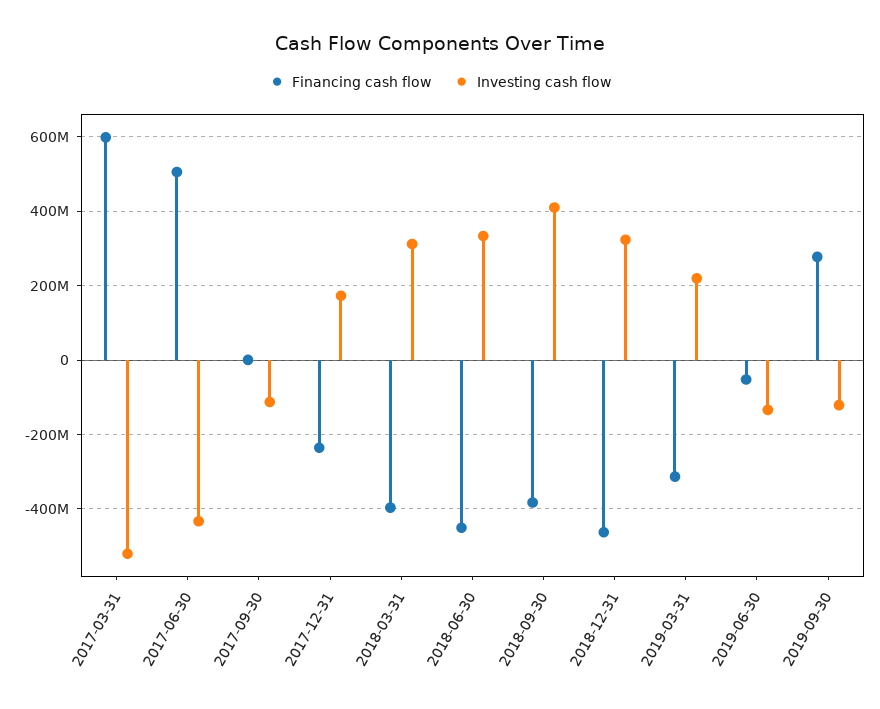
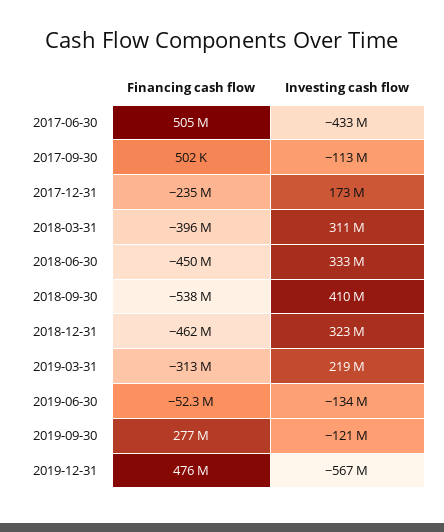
Financing cash flow, 2017-03-31: 600000000 -> none
Investing cash flow, 2017-03-31: -520000000 -> none
Financing cash flow, 2018-09-30: -380000000 -> -538000000
Financing cash flow, 2019-12-31: none -> 476000000
Investing cash flow, 2019-12-31: none -> -567000000

